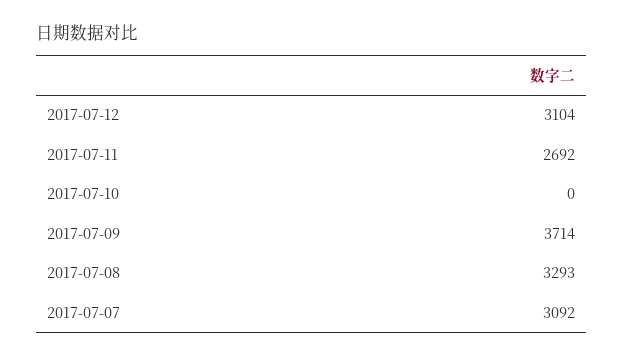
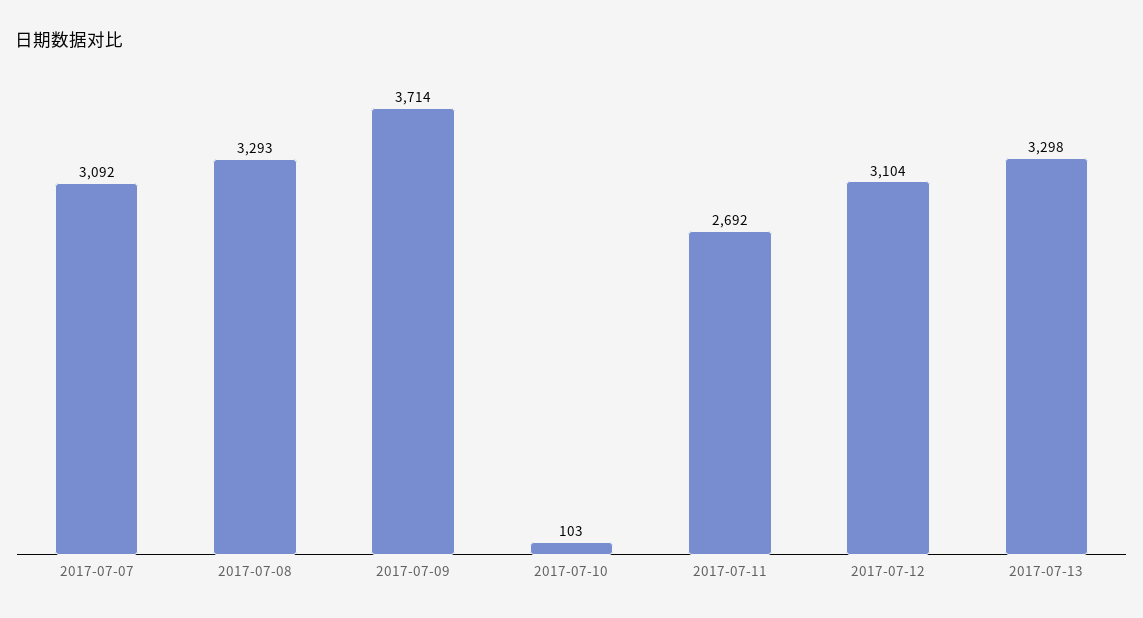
2017-07-10: 0 -> 103
2017-07-13: none -> 3298

